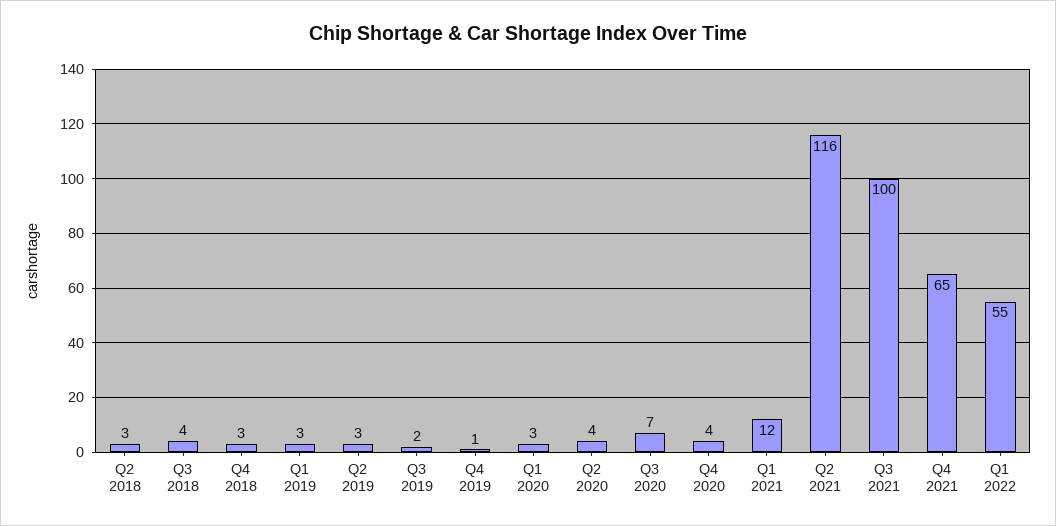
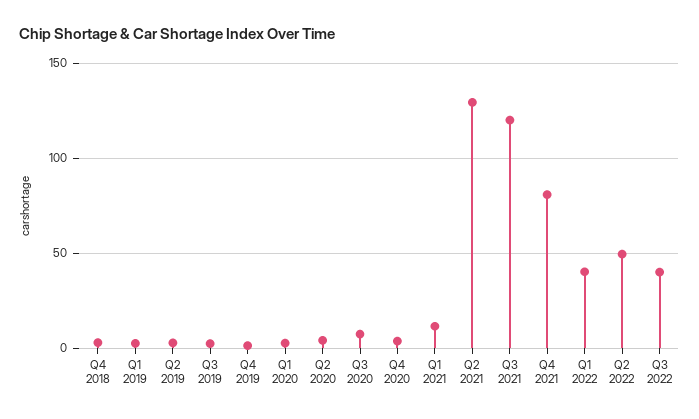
Q2 2018: 3 -> none
Q3 2018: 4 -> none
Q2 2021: 116 -> 130
Q3 2021: 100 -> 120
Q4 2021: 65 -> 80
Q1 2022: 55 -> 40
Q2 2022: none -> 50
Q3 2022: none -> 40

